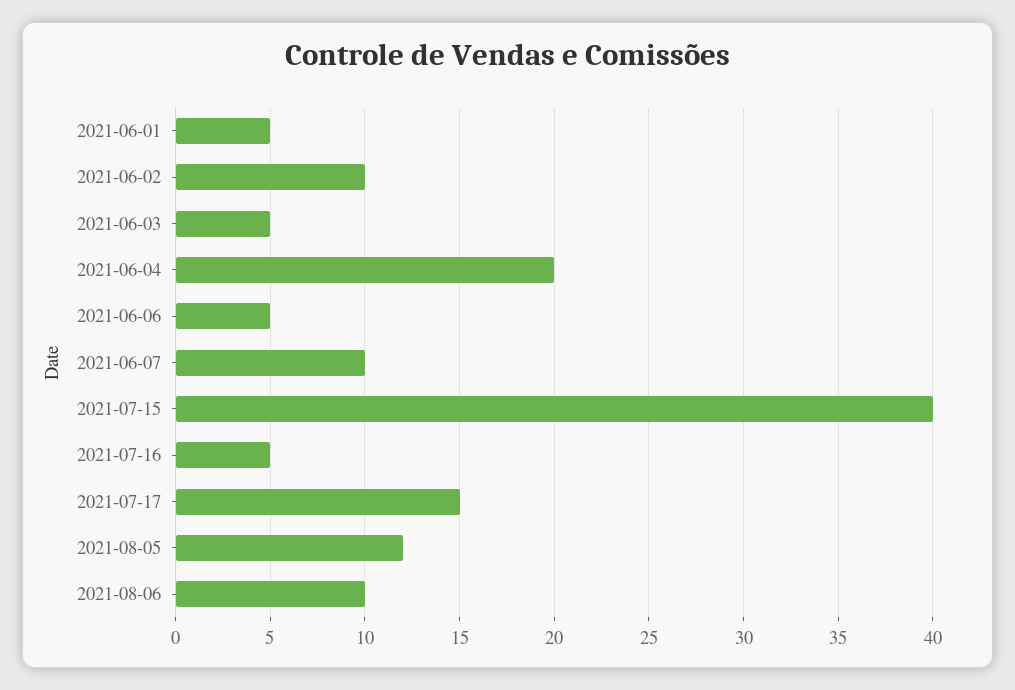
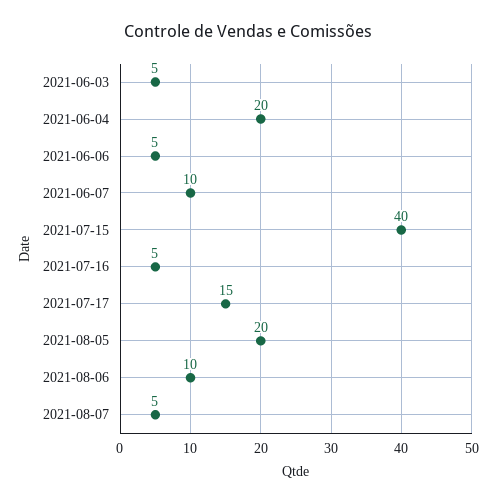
2021-06-01: 5 -> none
2021-06-02: 10 -> none
2021-08-05: 12 -> 20
2021-08-07: none -> 5

